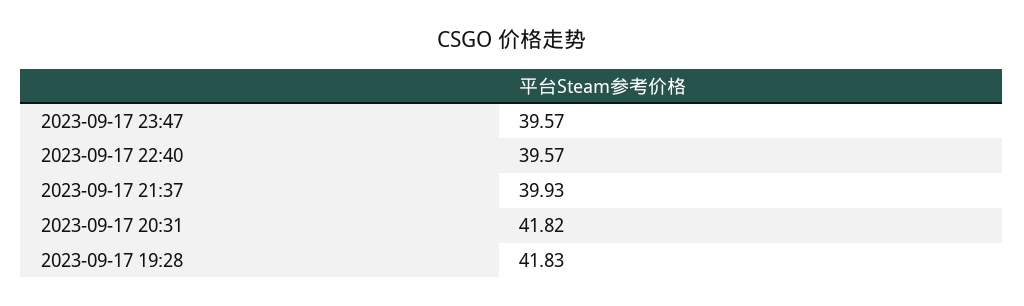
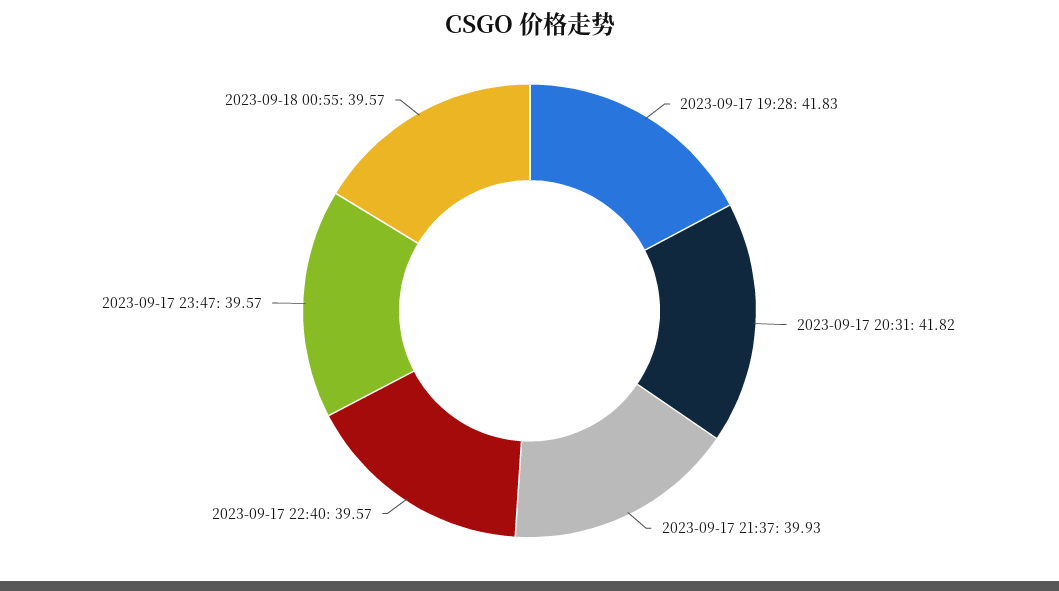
2023-09-18 00:55: none -> 39.57

